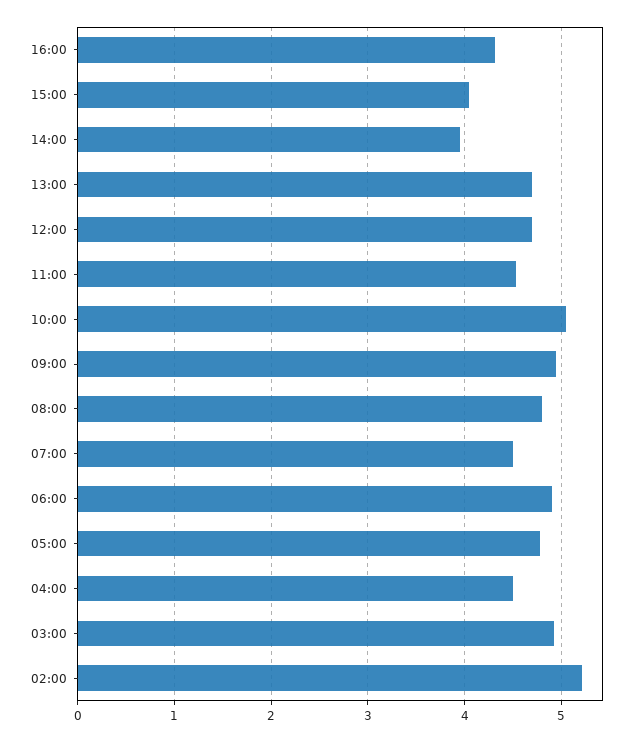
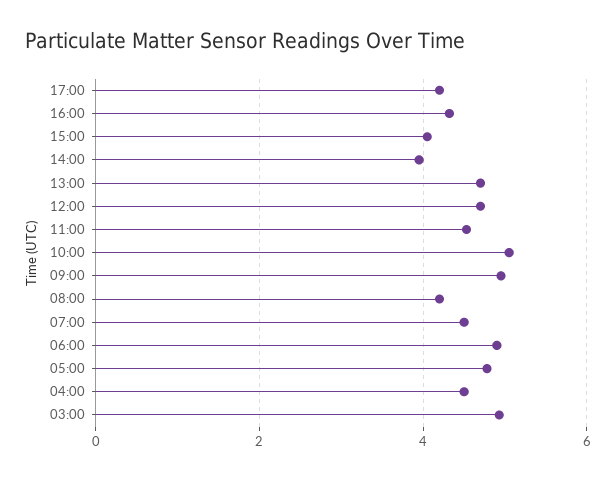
08:00: 4.8 -> 4.2
02:00: 5.2 -> none
17:00: none -> 4.2

